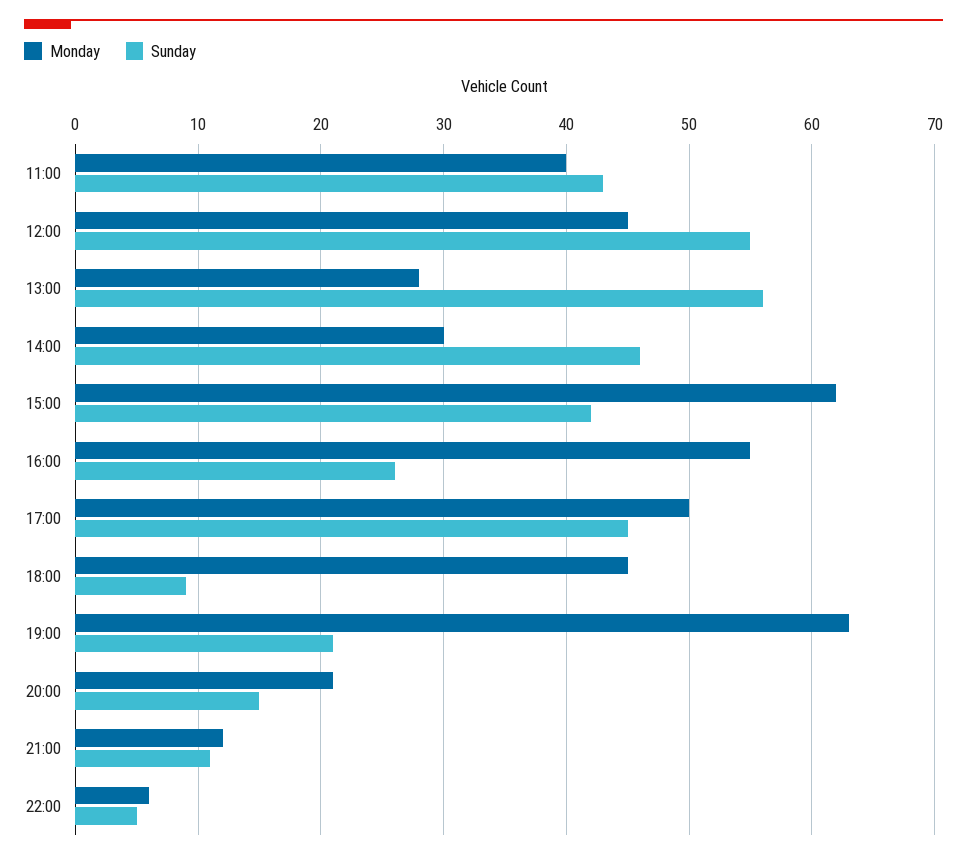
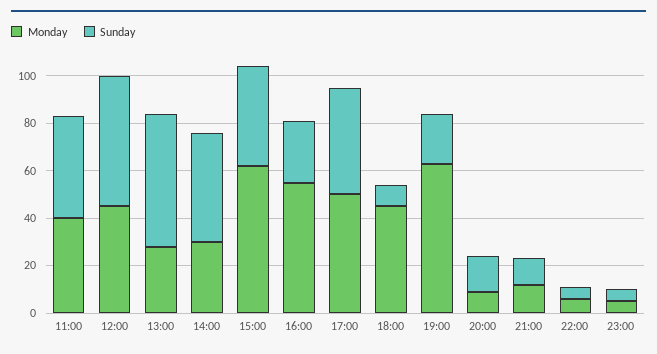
Monday, 20:00: 21 -> 10
Monday, 23:00: none -> 5
Sunday, 23:00: none -> 5

